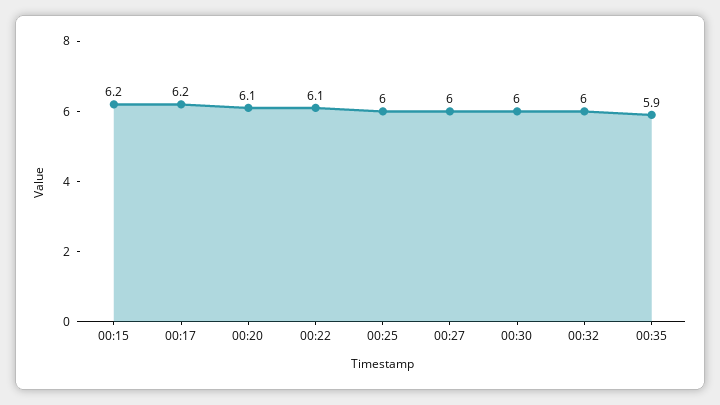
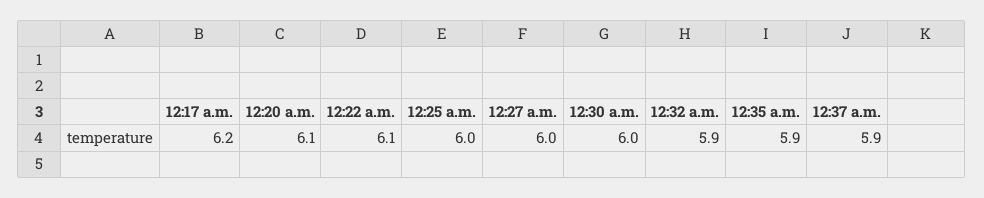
00:15: 6.2 -> none
00:32: 6 -> 5.9
12:37 a.m.: none -> 5.9

